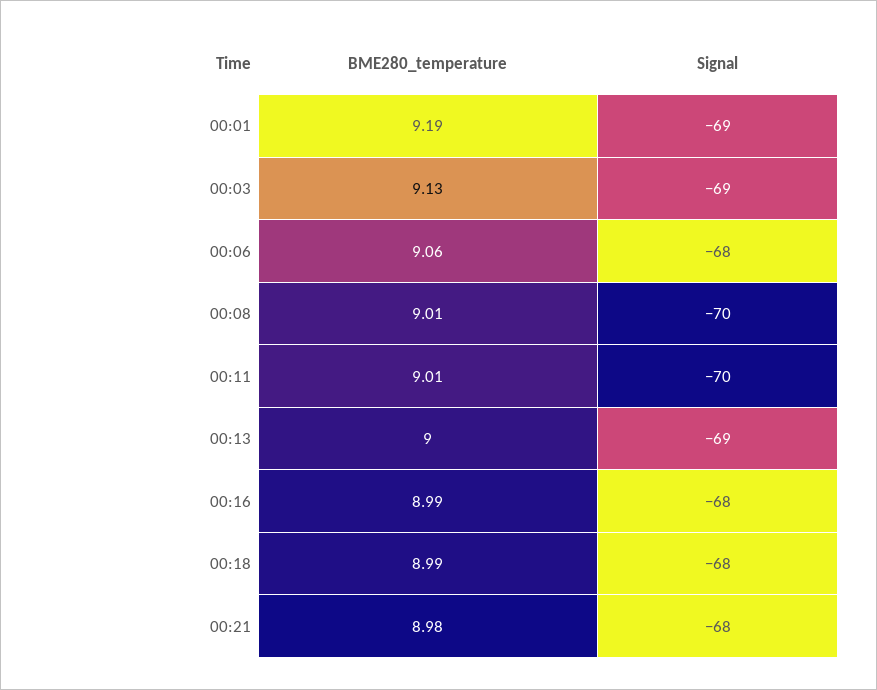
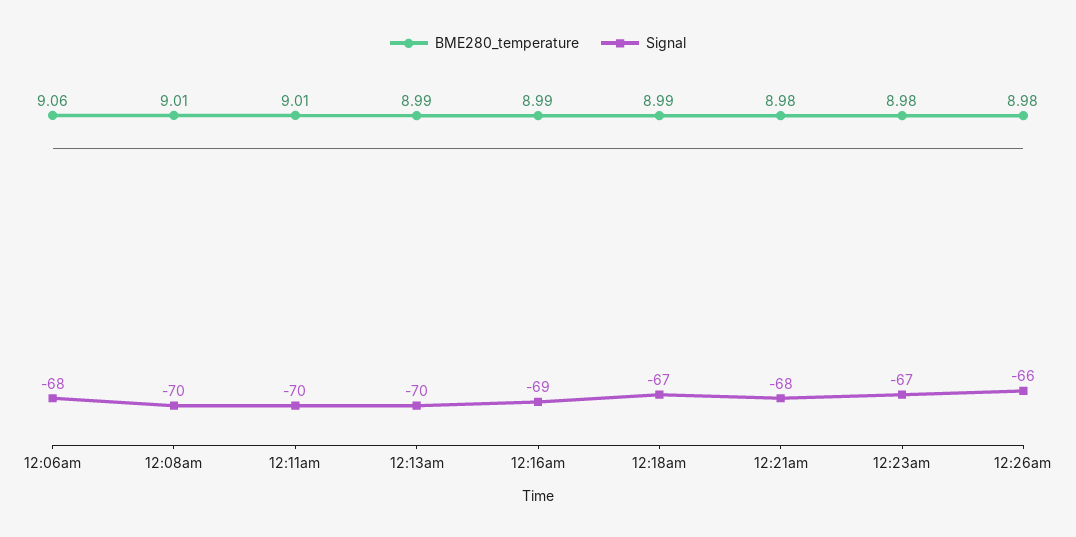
BME280_temperature, 00:01: 9.19 -> none
Signal, 00:01: -69 -> none
BME280_temperature, 00:03: 9.13 -> none
Signal, 00:03: -69 -> none
BME280_temperature, 00:13: 9 -> 8.99
Signal, 00:13: -69 -> -70
Signal, 00:16: -68 -> -69
Signal, 00:18: -68 -> -67
BME280_temperature, 12:23am: none -> 8.98
Signal, 12:23am: none -> -67
BME280_temperature, 12:26am: none -> 8.98
Signal, 12:26am: none -> -66

